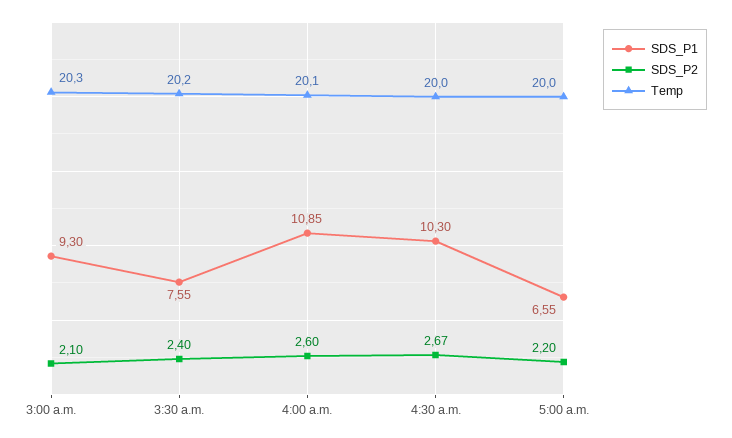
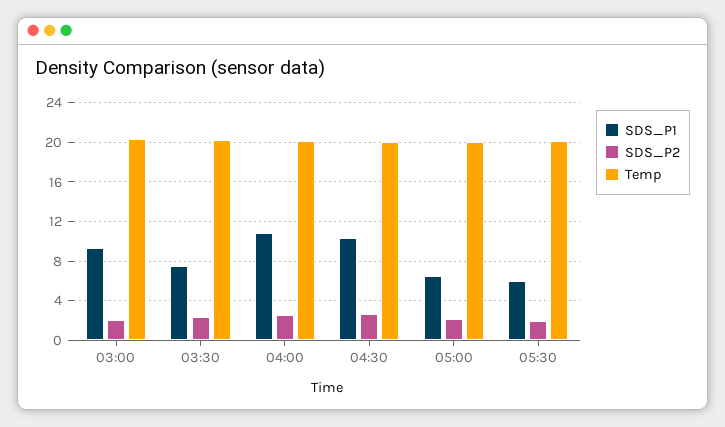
SDS_P1, 05:30: none -> 6
SDS_P2, 05:30: none -> 2
Temp, 05:30: none -> 20

